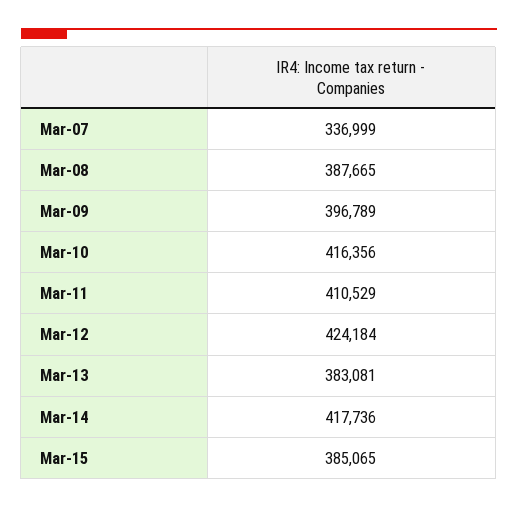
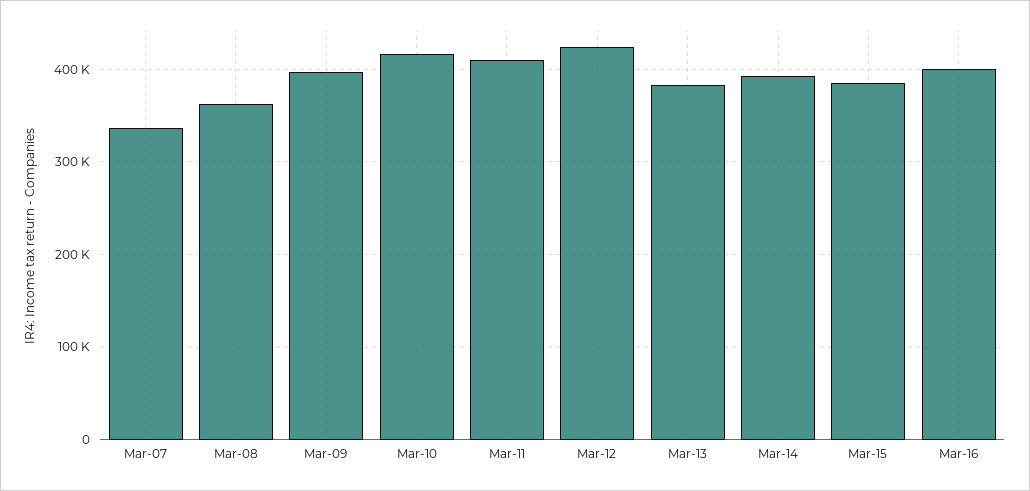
Mar-08: 387665 -> 360000
Mar-14: 417736 -> 390000
Mar-16: none -> 400000

